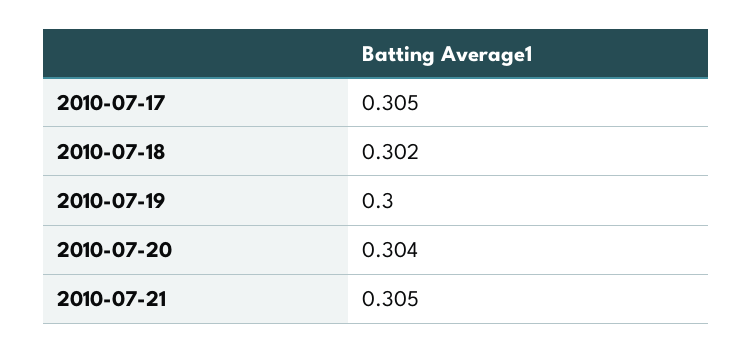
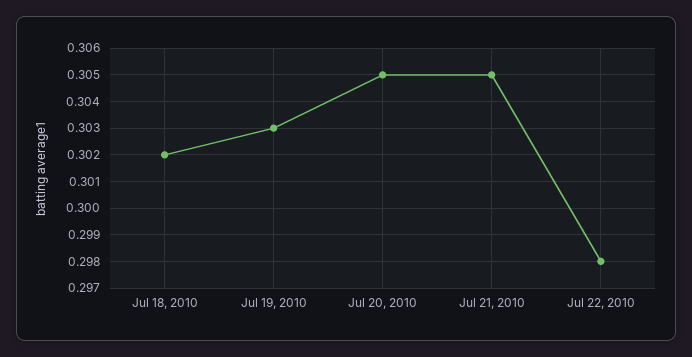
2010-07-17: 0.305 -> none
2010-07-19: 0.3 -> 0.303
2010-07-20: 0.304 -> 0.305
Jul 22, 2010: none -> 0.298

